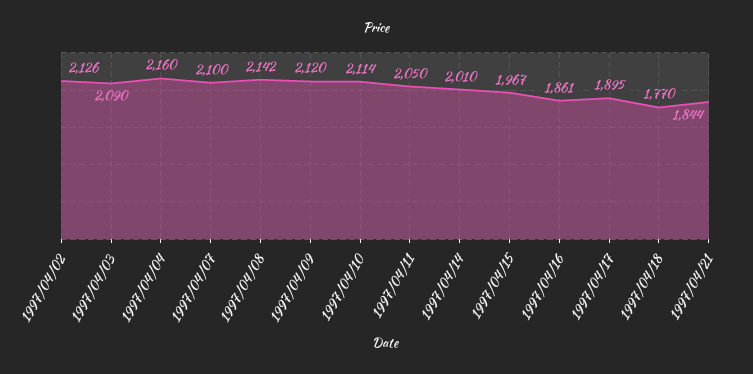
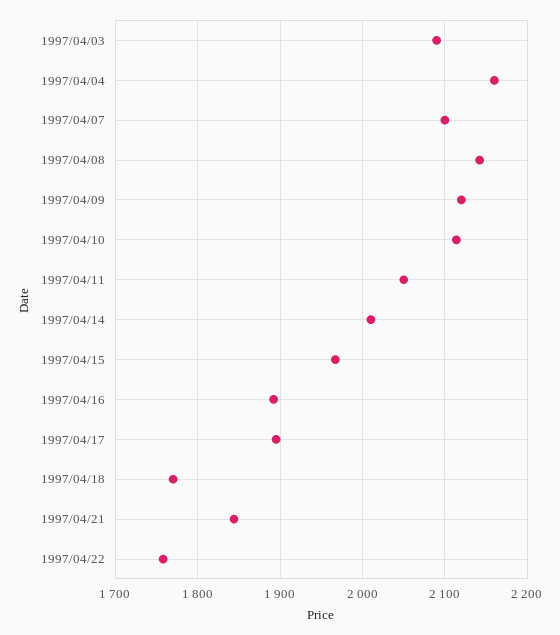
1997/04/02: 2126 -> none
1997/04/16: 1861 -> 1890
1997/04/22: none -> 1760

